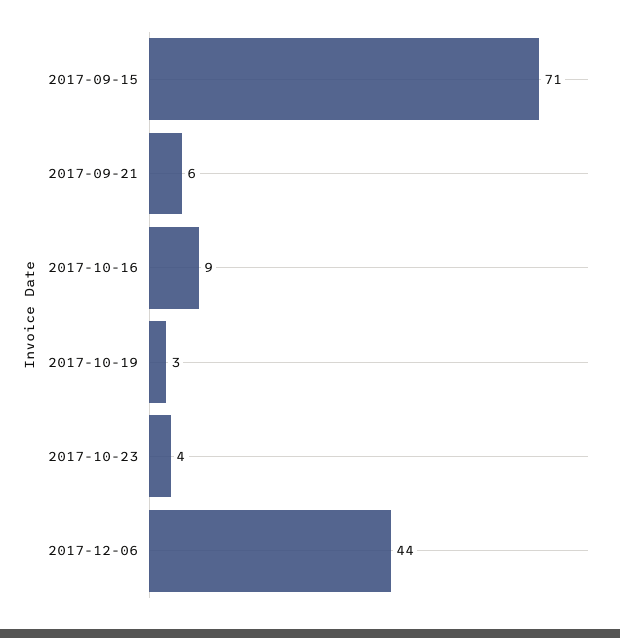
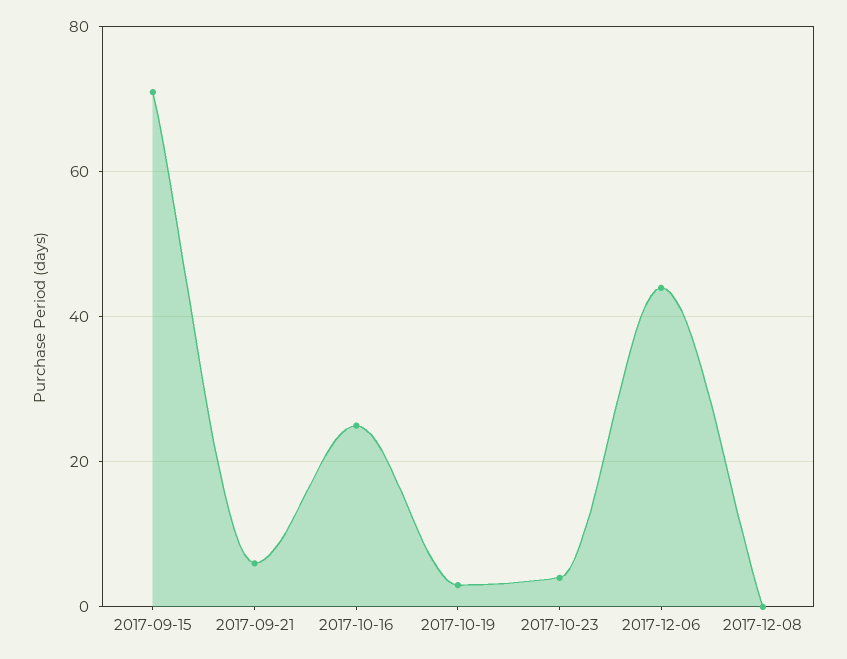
2017-10-16: 9 -> 25
2017-12-08: none -> 0

